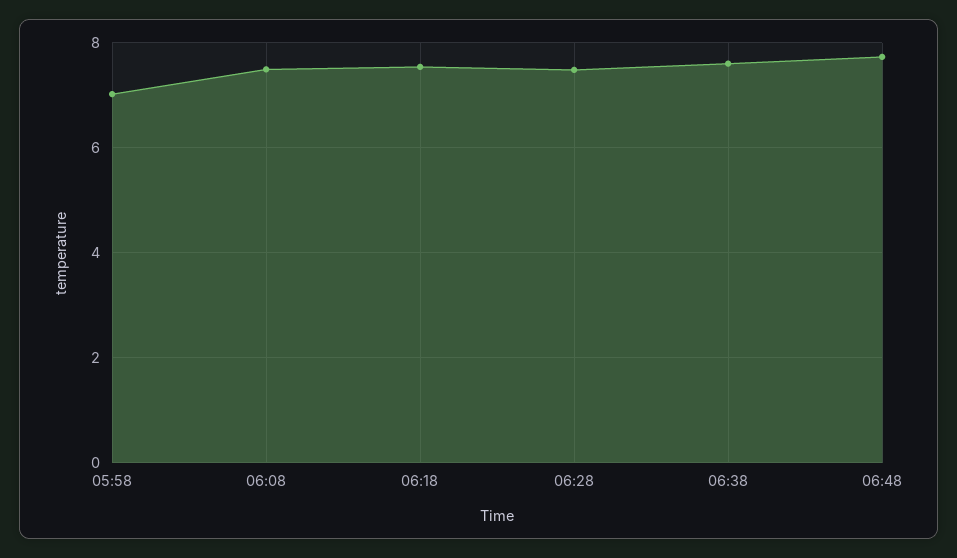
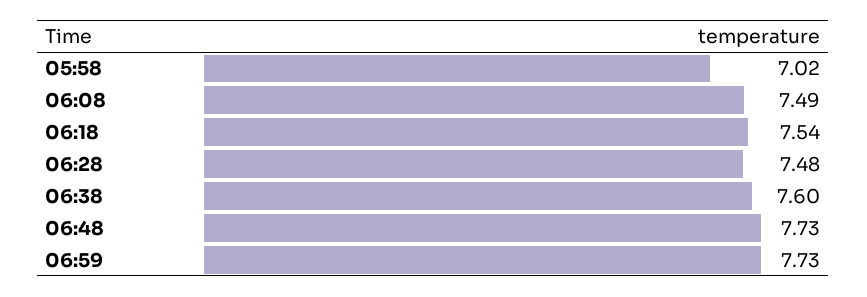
06:59: none -> 7.73

